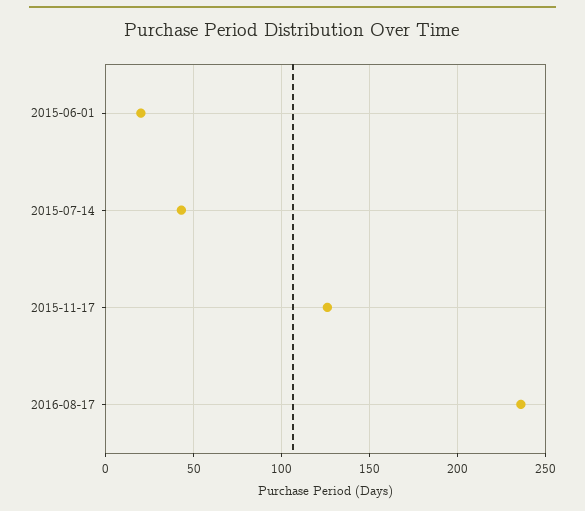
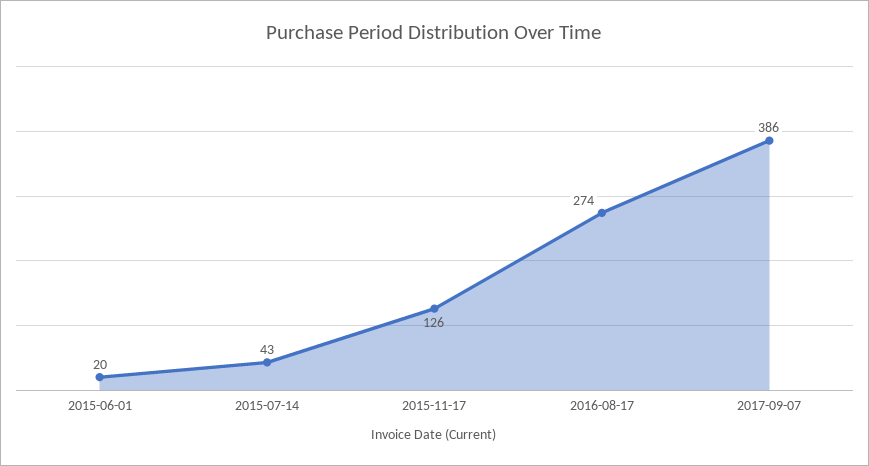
2016-08-17: 235 -> 274
2017-09-07: none -> 386

